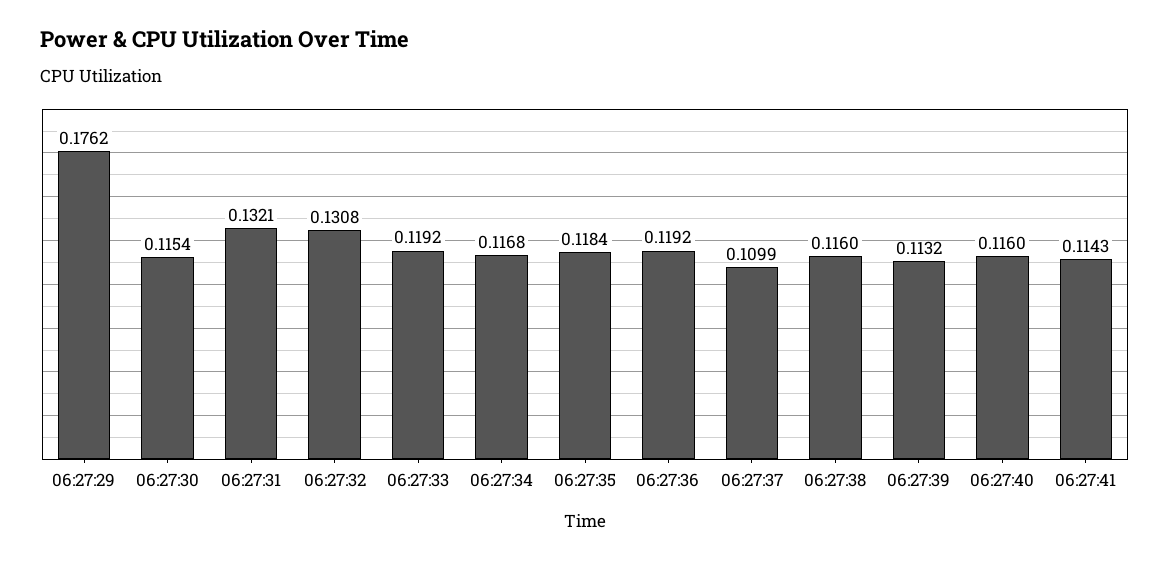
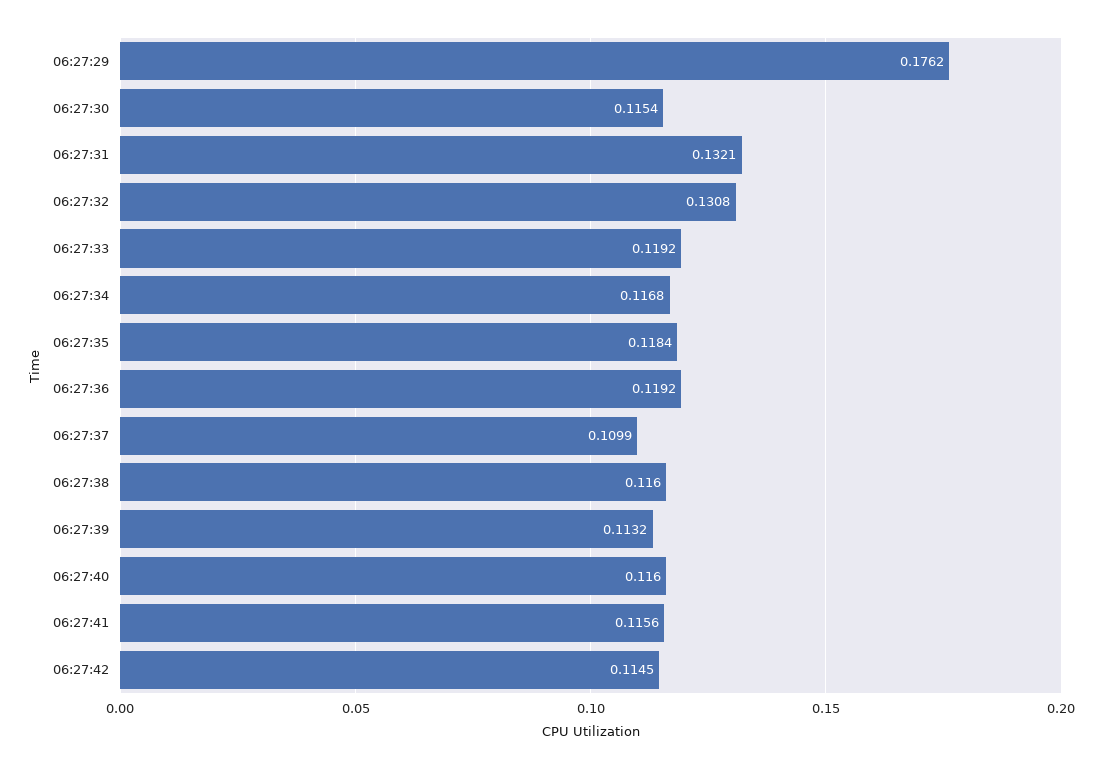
06:27:41: 0.1143 -> 0.1156
06:27:42: none -> 0.1145

